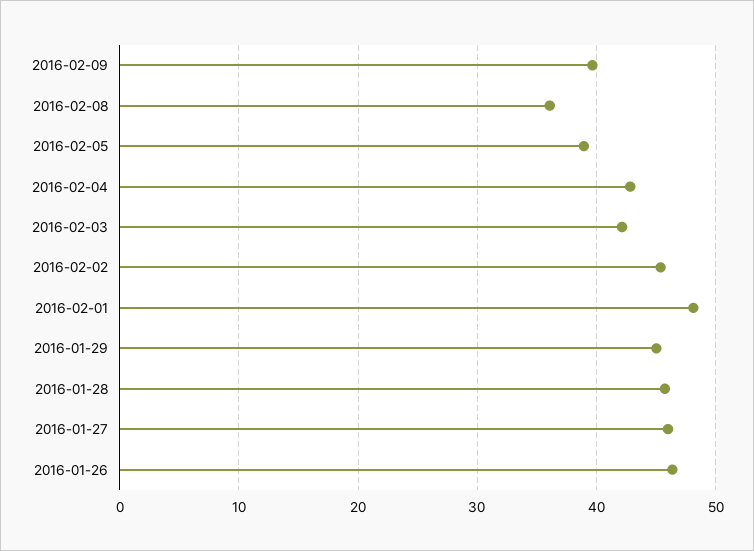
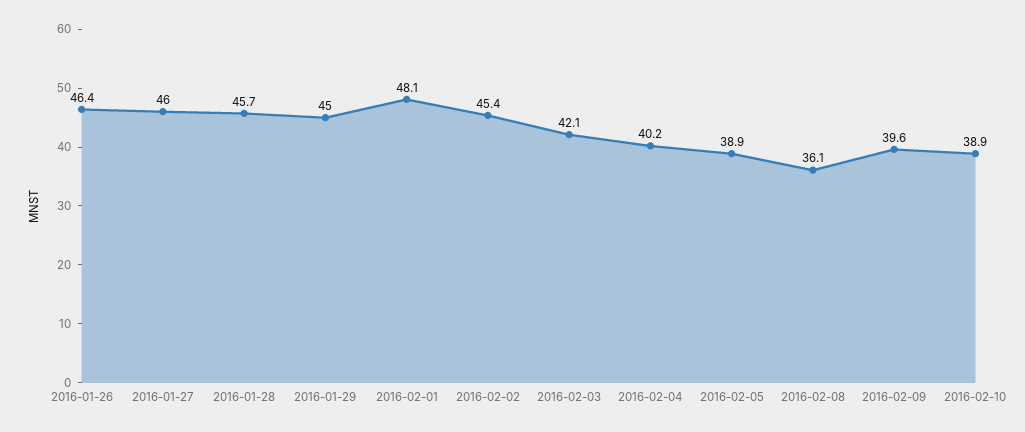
2016-02-04: 43 -> 40.2
2016-02-10: none -> 38.9

